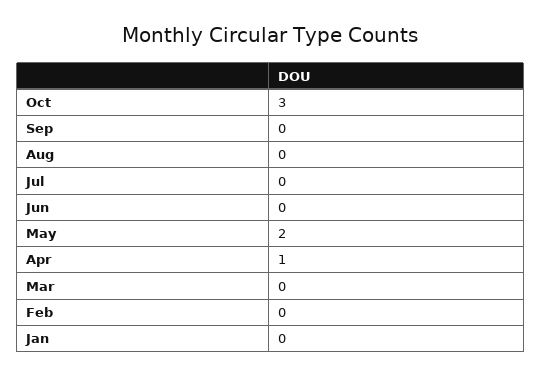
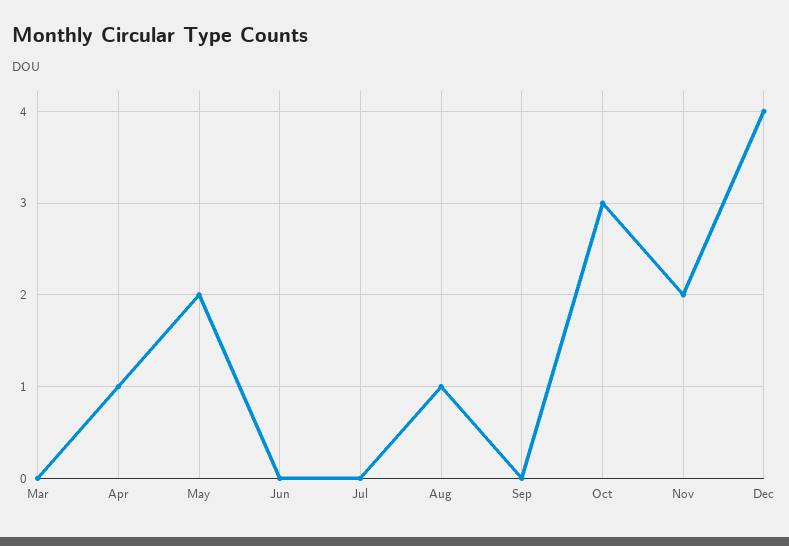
Aug: 0 -> 1
Feb: 0 -> none
Jan: 0 -> none
Nov: none -> 2
Dec: none -> 4

